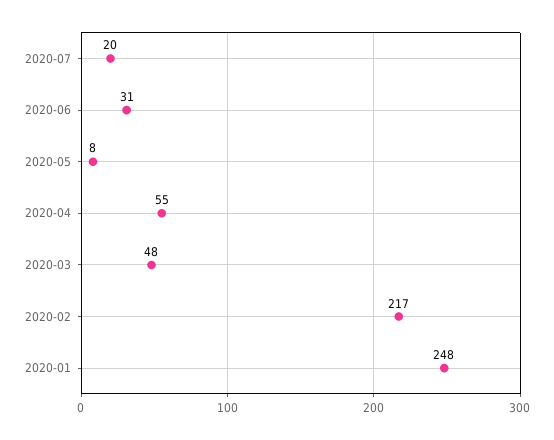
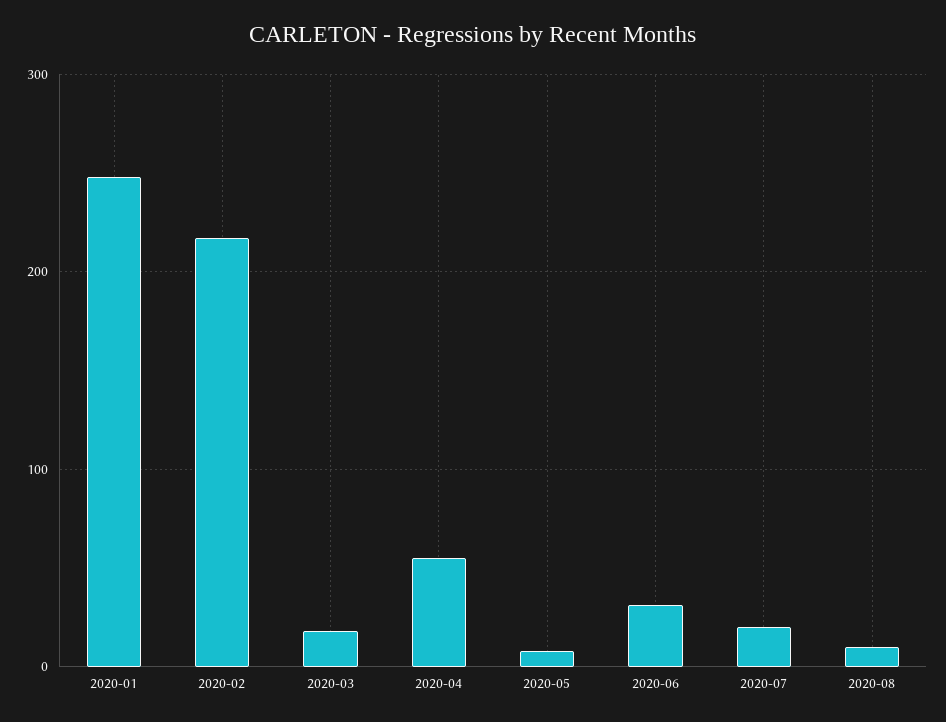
2020-03: 48 -> 20
2020-08: none -> 10

